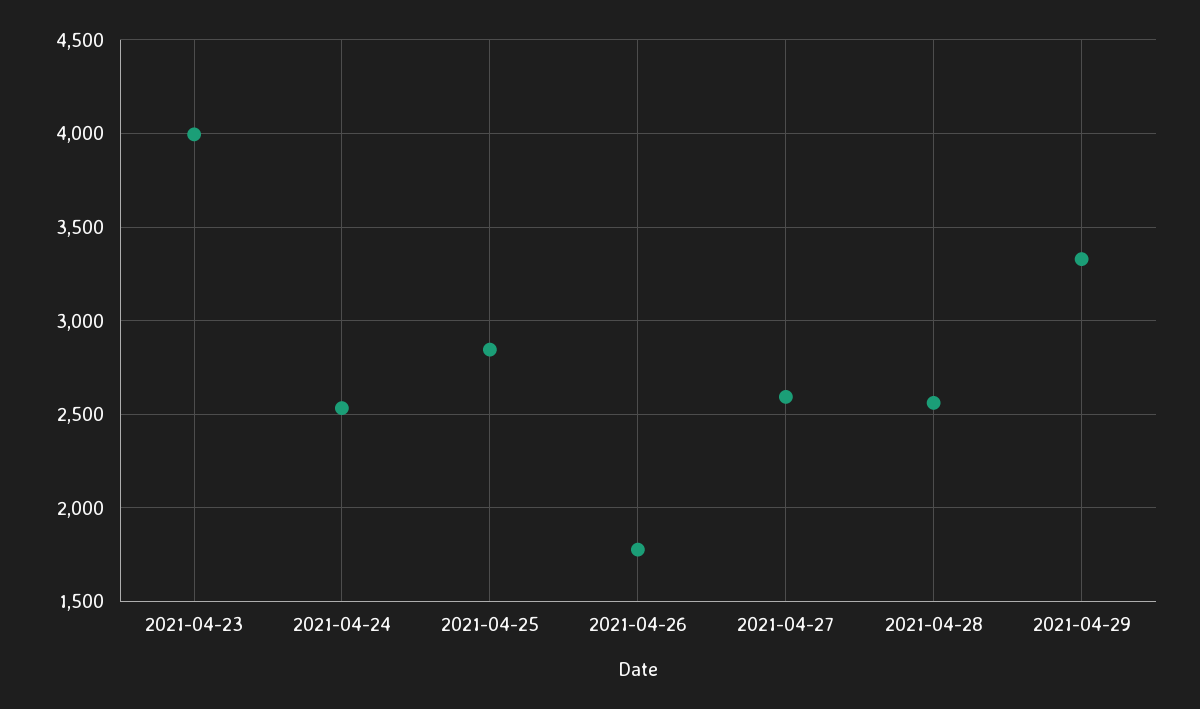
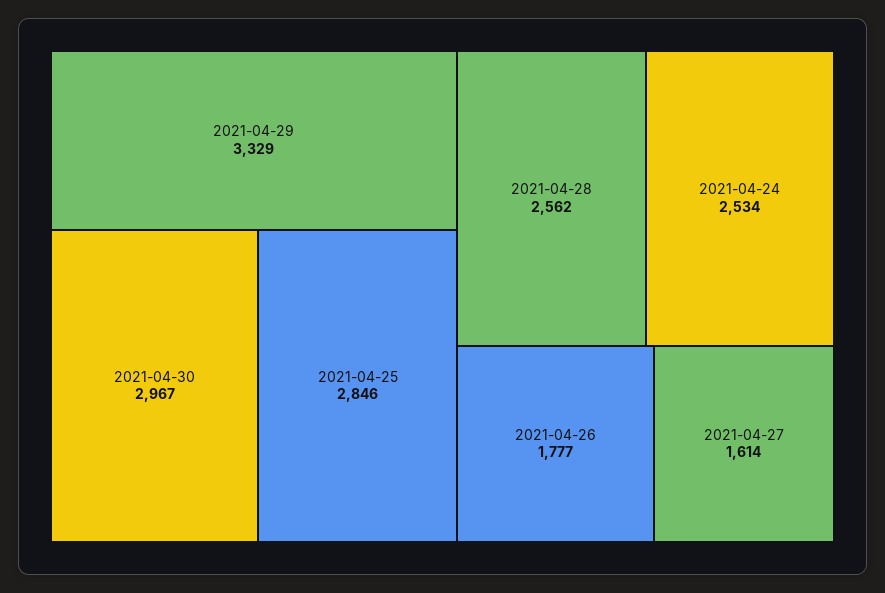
2021-04-23: 4000 -> none
2021-04-27: 2600 -> 1614
2021-04-30: none -> 2967

